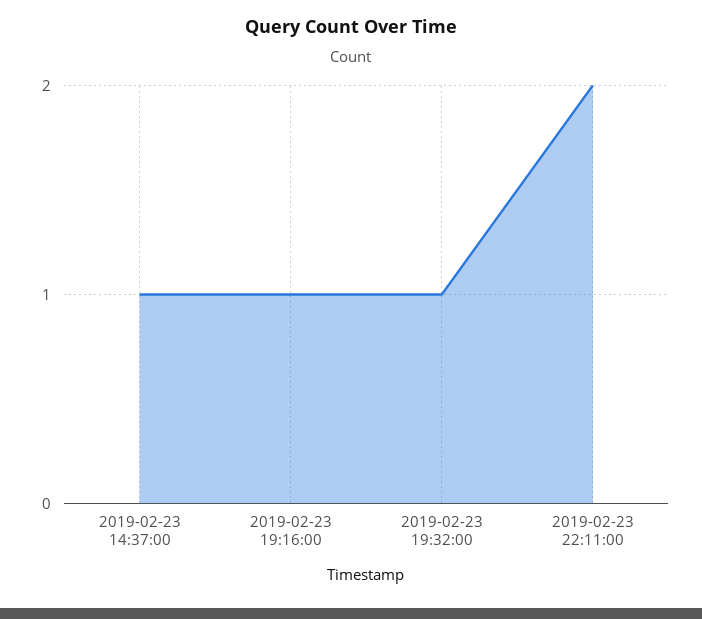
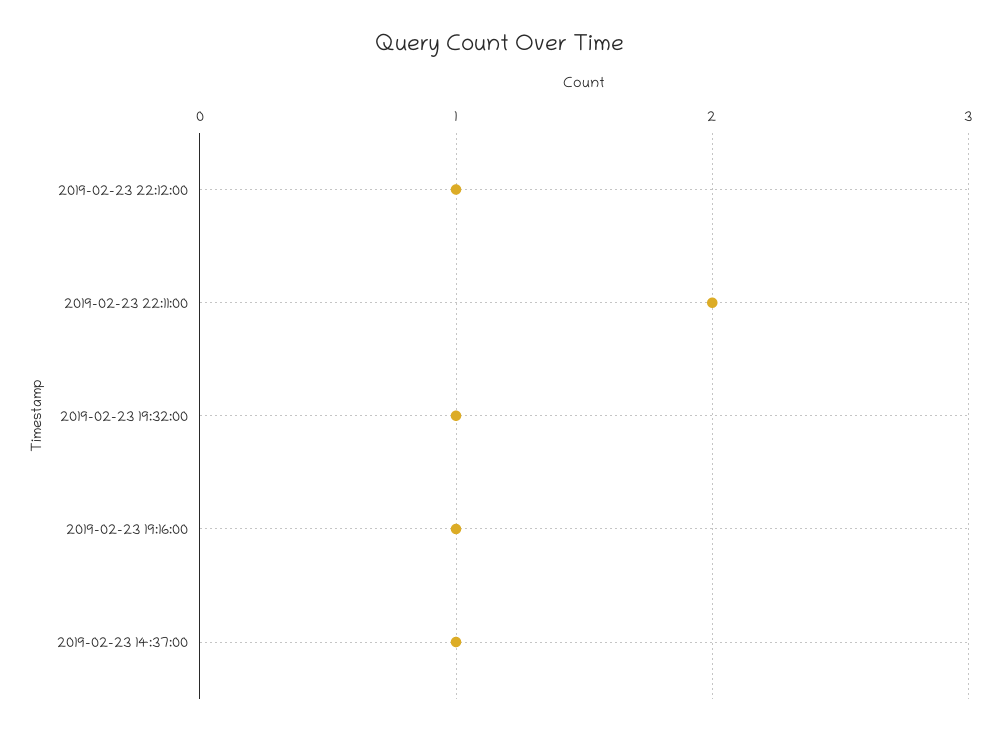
2019-02-23 22:12:00: none -> 1

